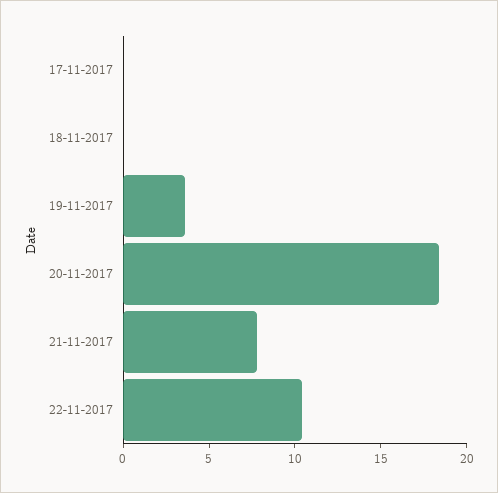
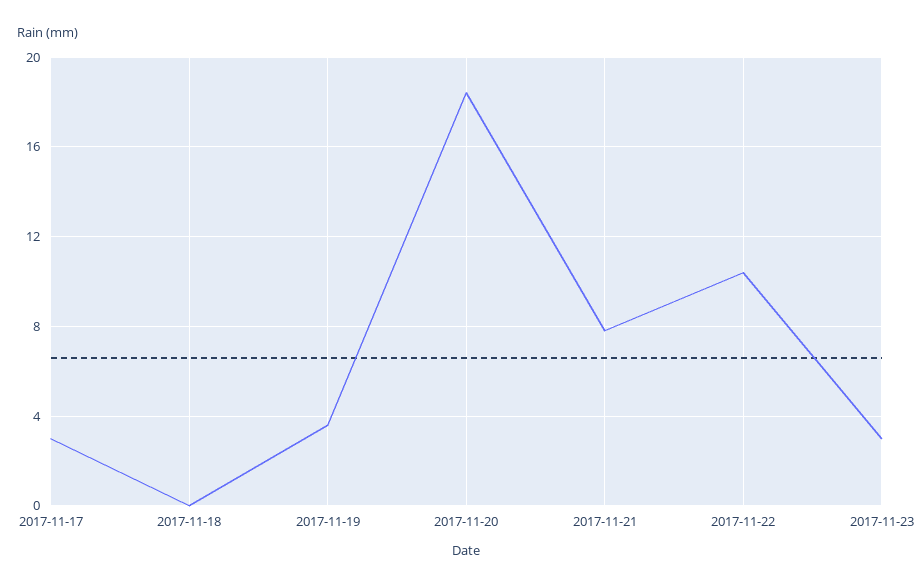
17-11-2017: 0 -> 3
2017-11-23: none -> 3

